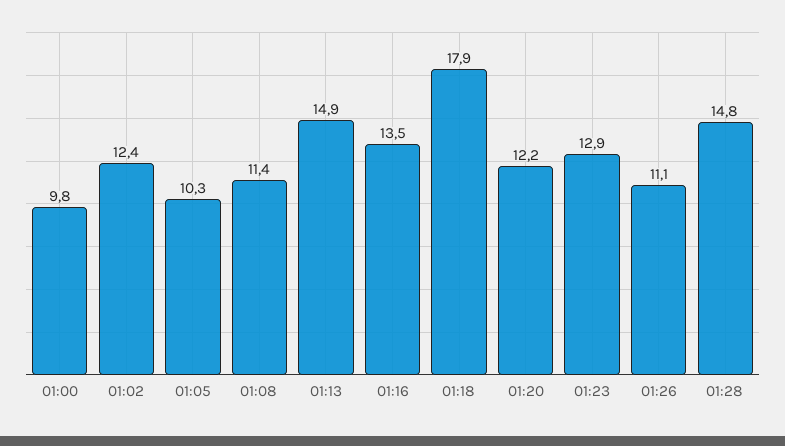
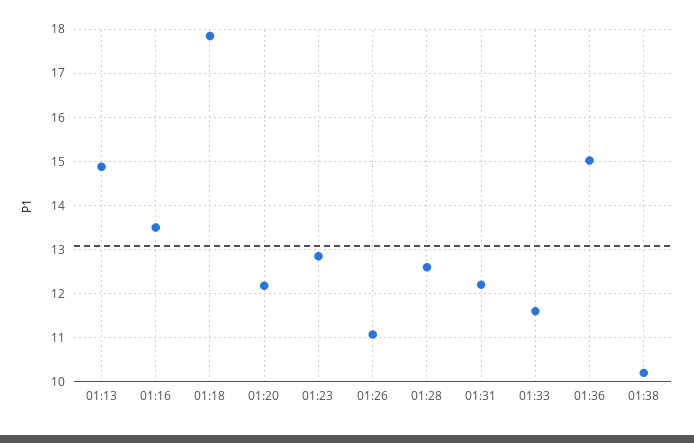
01:00: 9.8 -> none
01:02: 12.4 -> none
01:05: 10.3 -> none
01:08: 11.4 -> none
01:28: 14.8 -> 12.6
01:31: none -> 12.2
01:33: none -> 11.6
01:36: none -> 15
01:38: none -> 10.2

